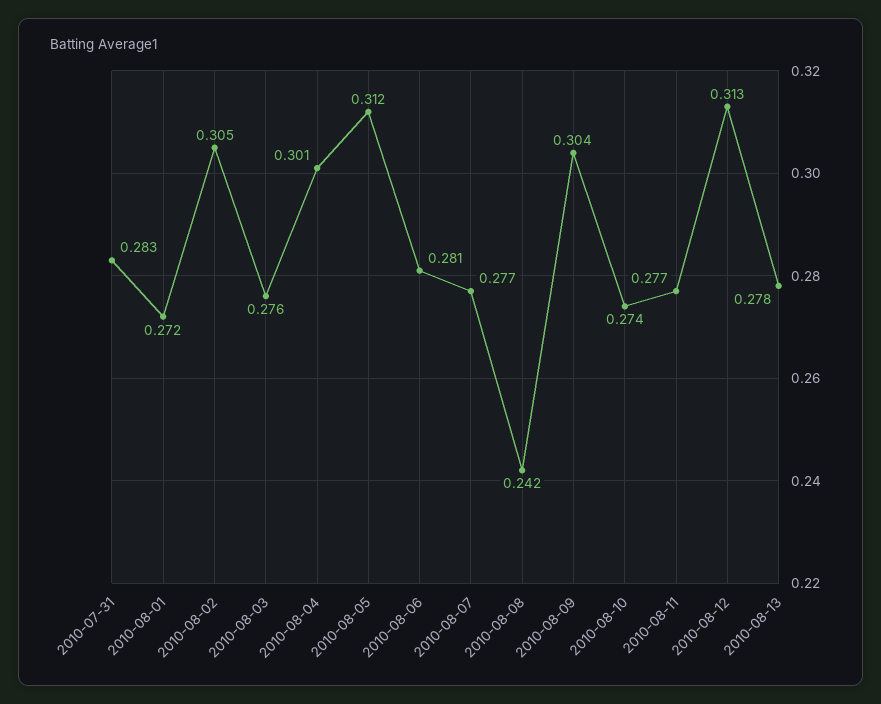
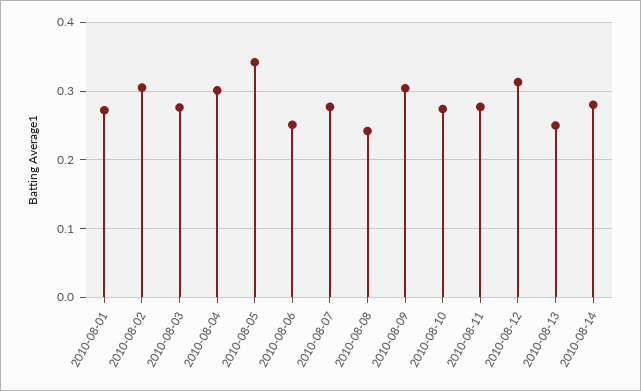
2010-07-31: 0.283 -> none
2010-08-05: 0.312 -> 0.34
2010-08-06: 0.281 -> 0.25
2010-08-13: 0.278 -> 0.25
2010-08-14: none -> 0.28

